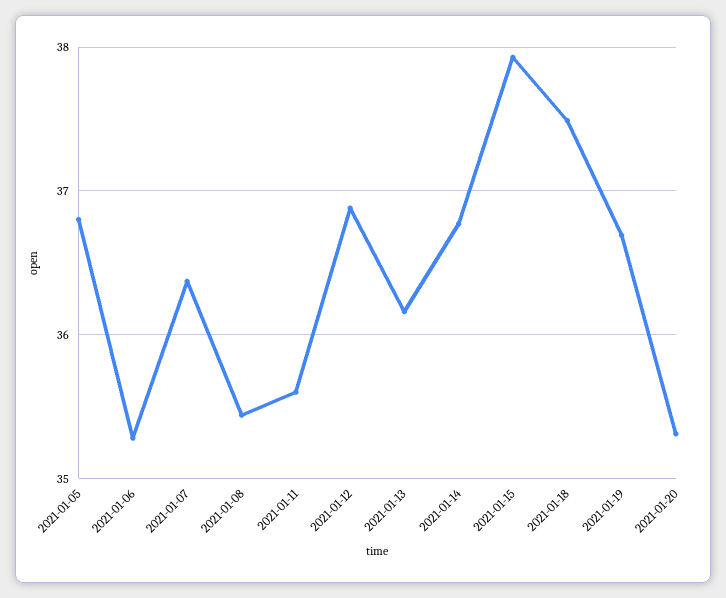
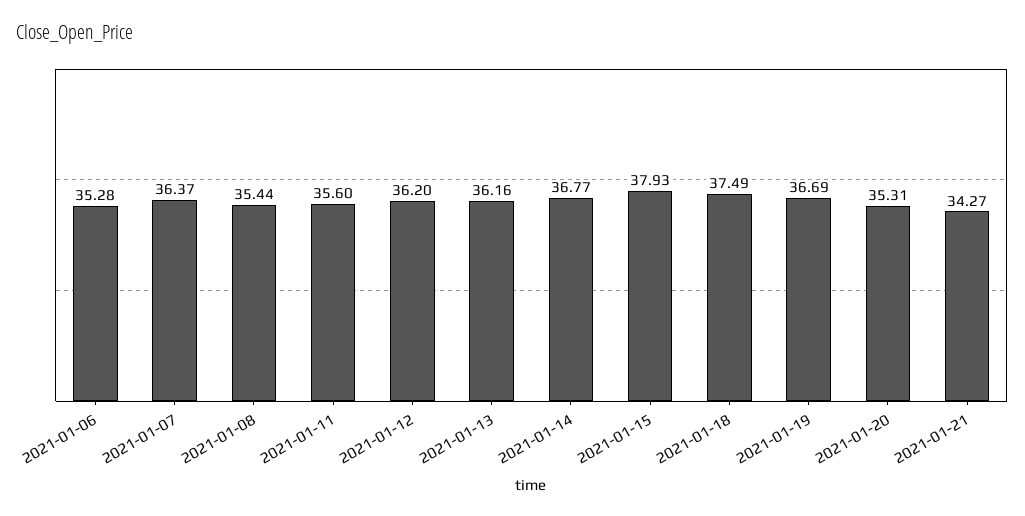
2021-01-05: 36.8 -> none
2021-01-12: 36.9 -> 36.2
2021-01-21: none -> 34.27

